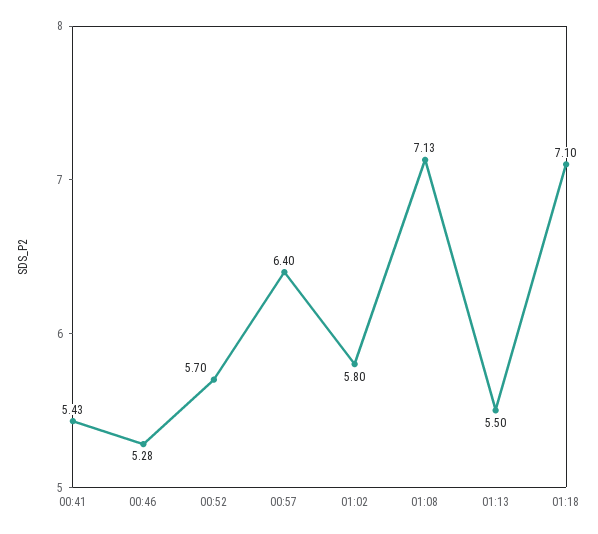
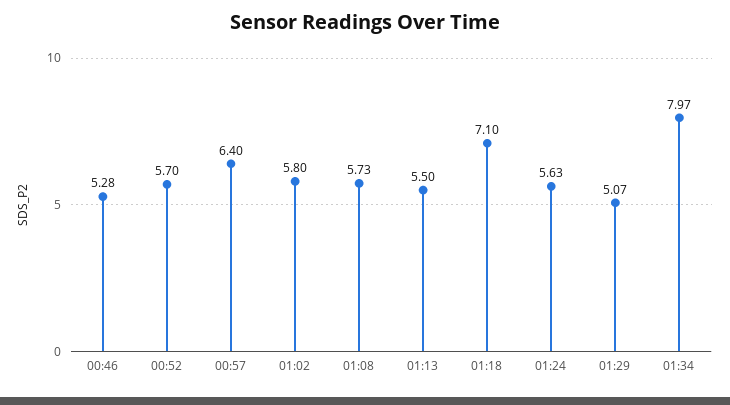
00:41: 5.43 -> none
01:08: 7.13 -> 5.73
01:24: none -> 5.63
01:29: none -> 5.07
01:34: none -> 7.97

